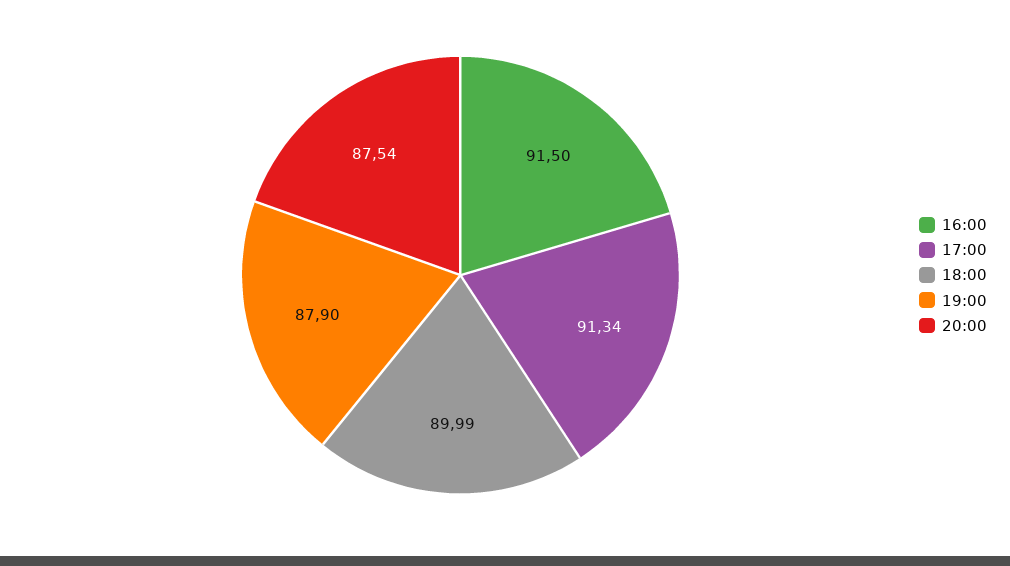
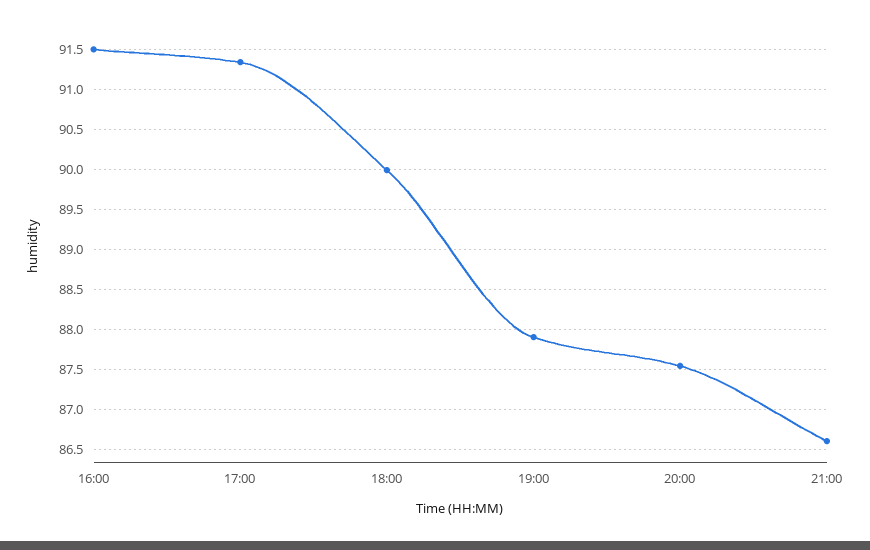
21:00: none -> 86.6

